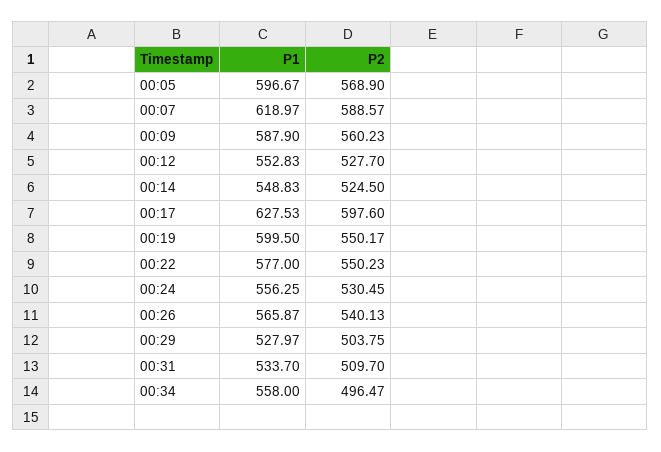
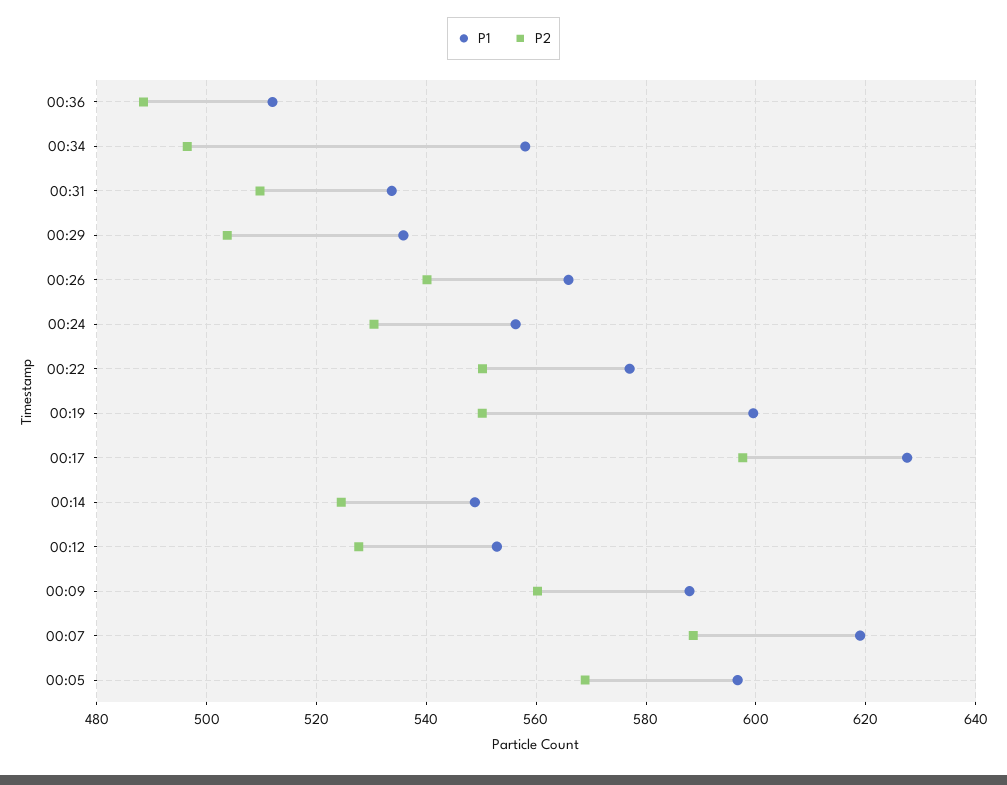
P1, 00:29: 527.97 -> 536
P1, 00:36: none -> 512
P2, 00:36: none -> 488

